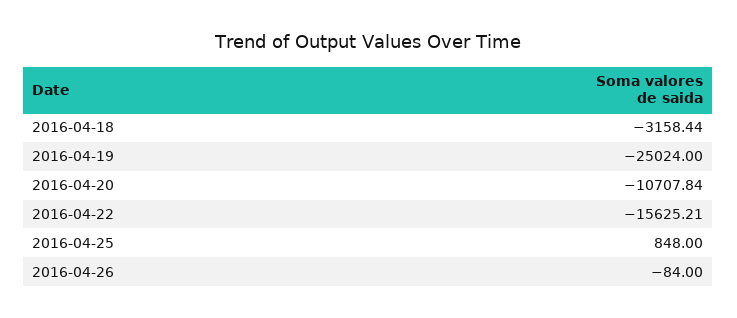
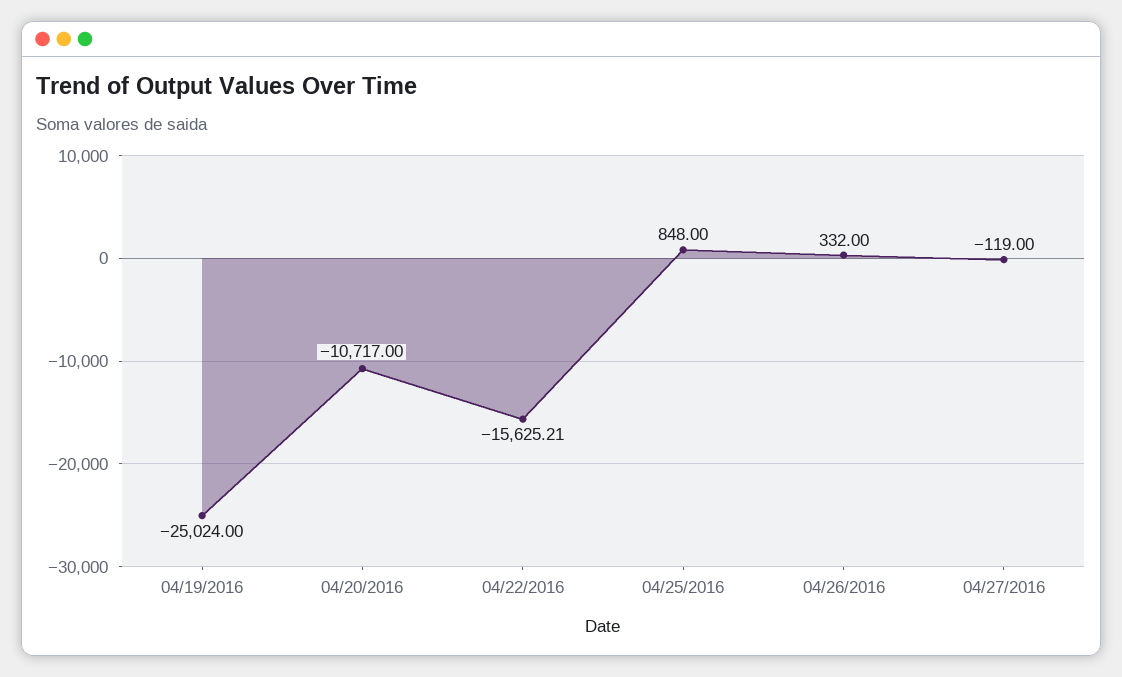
2016-04-18: -3158.44 -> none
2016-04-20: -10707.84 -> -10717
2016-04-26: -84 -> 332
04/27/2016: none -> -119

